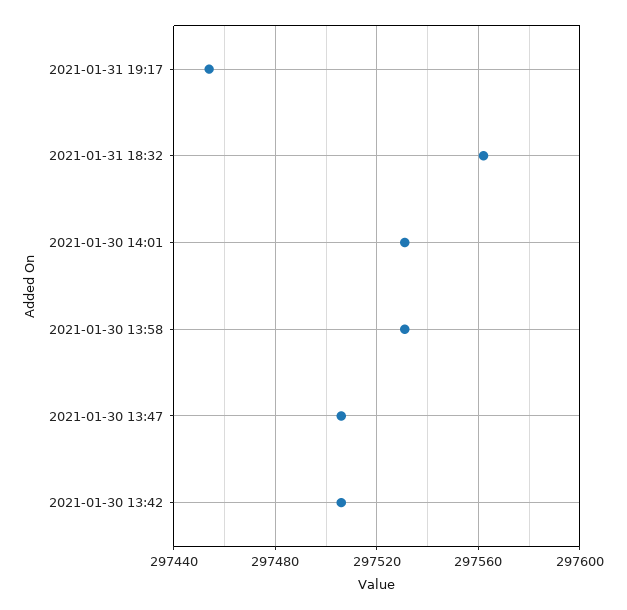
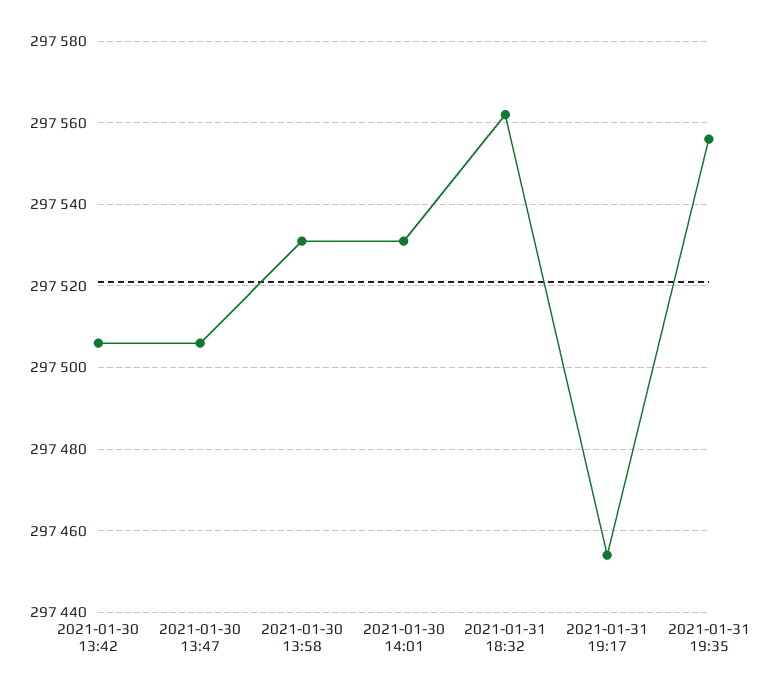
2021-01-31 19:35: none -> 297555

